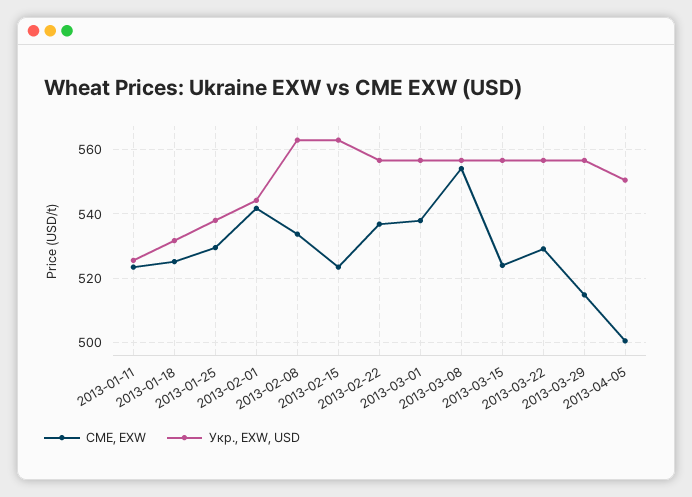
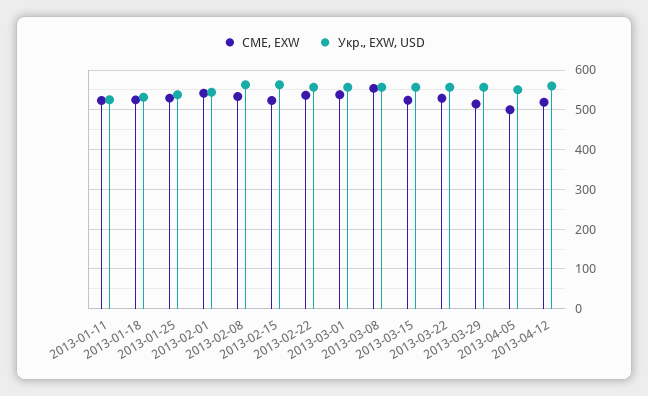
CME, EXW, 2013-04-12: none -> 520
Укр., EXW, USD, 2013-04-12: none -> 560

